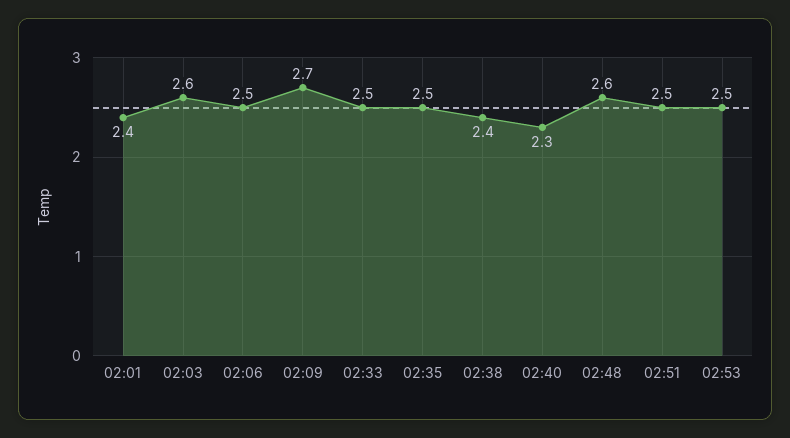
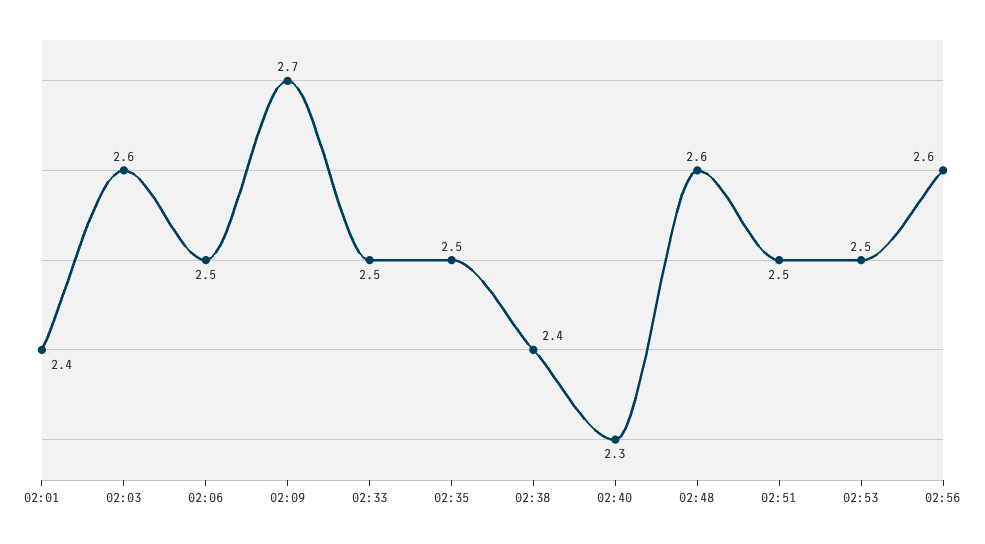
02:56: none -> 2.6

